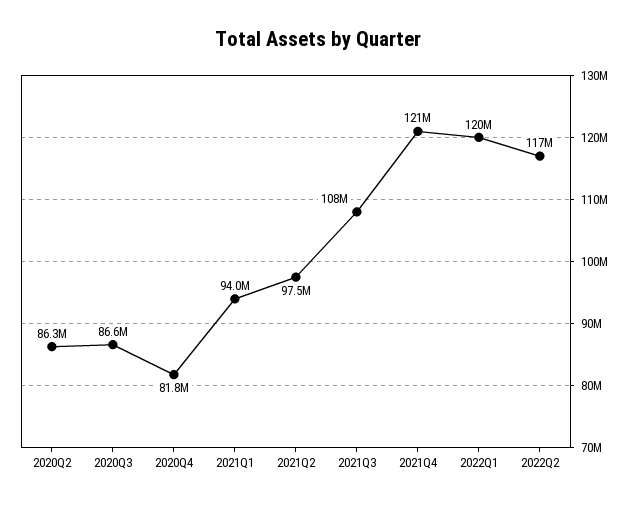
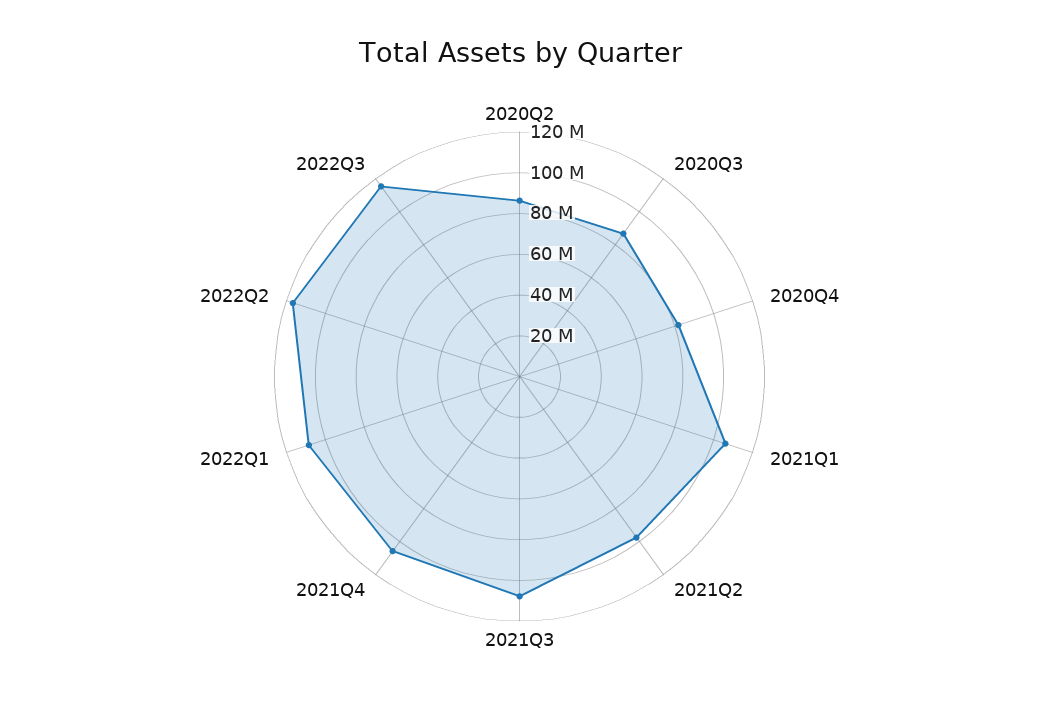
2021Q1: 94000000 -> 105000000
2021Q4: 121000000 -> 105000000
2022Q1: 120000000 -> 110000000
2022Q3: none -> 115000000

